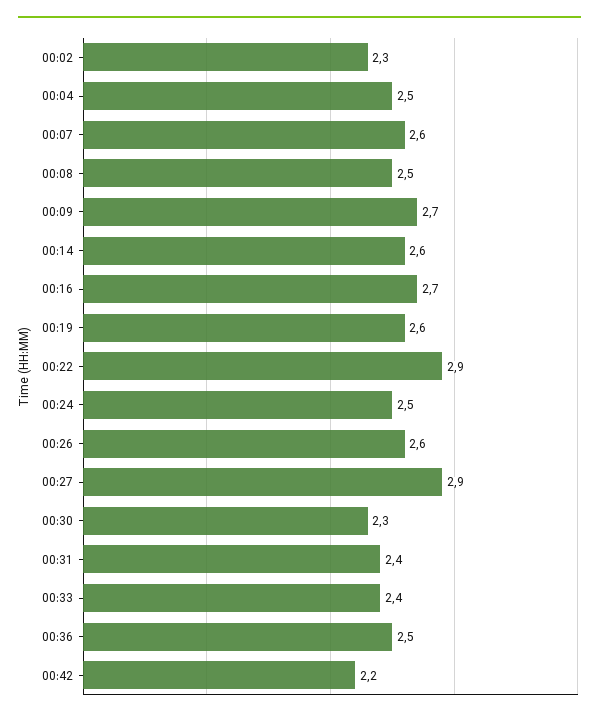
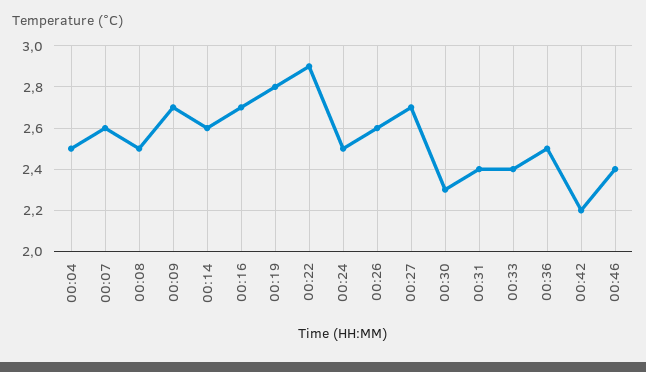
00:02: 2.3 -> none
00:19: 2.6 -> 2.8
00:27: 2.9 -> 2.7
00:46: none -> 2.4

